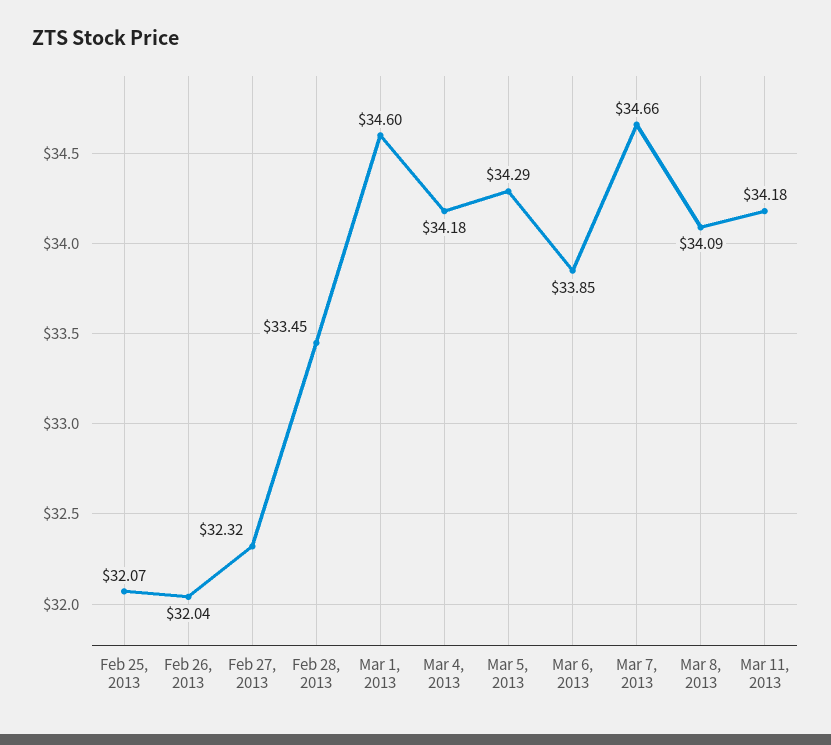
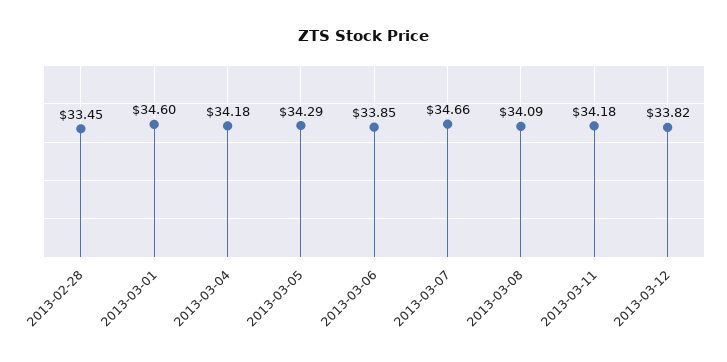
Feb 25, 2013: 32.07 -> none
Feb 26, 2013: 32.04 -> none
Feb 27, 2013: 32.32 -> none
2013-03-12: none -> 33.82

